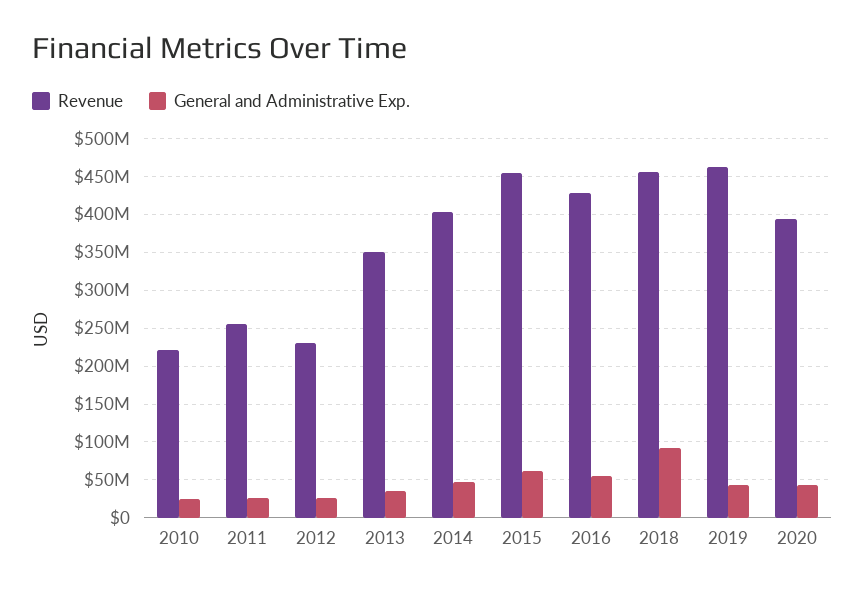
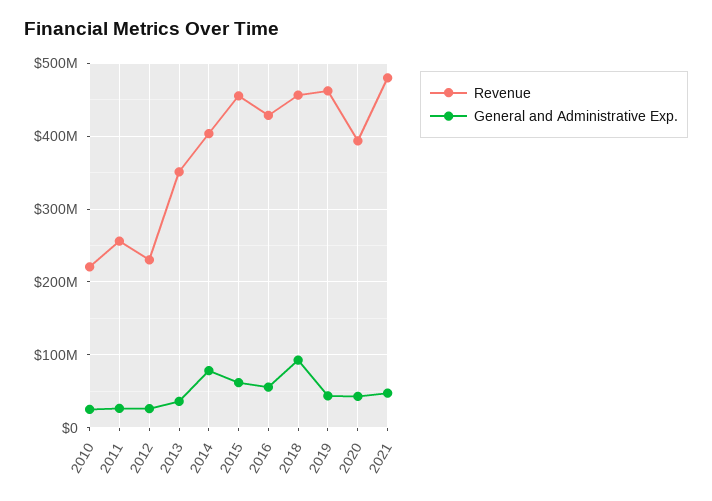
General and Administrative Exp., 2014: 50000000 -> 80000000
Revenue, 2021: none -> 480000000
General and Administrative Exp., 2021: none -> 50000000

